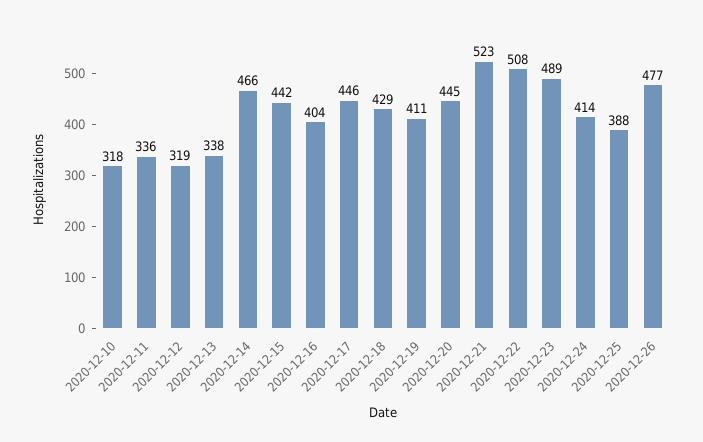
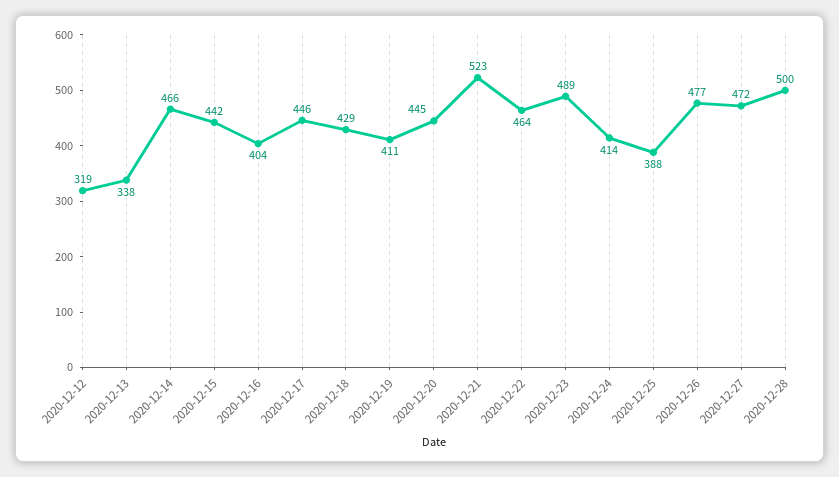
2020-12-10: 318 -> none
2020-12-11: 336 -> none
2020-12-22: 508 -> 464
2020-12-27: none -> 472
2020-12-28: none -> 500

